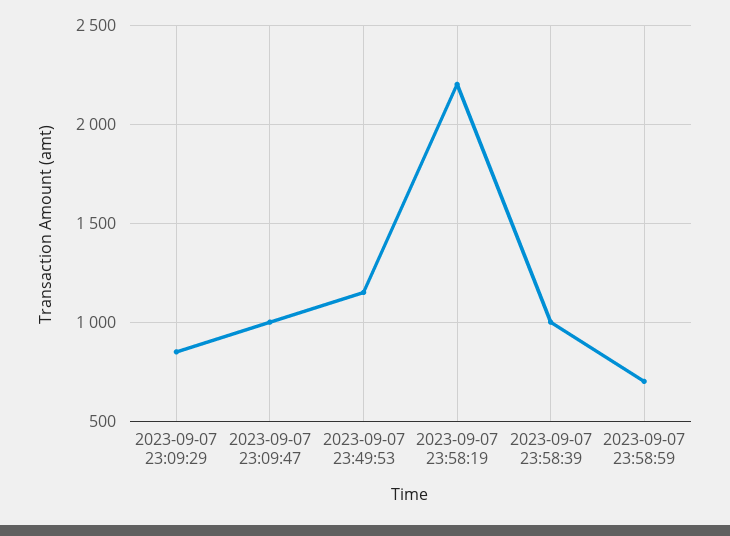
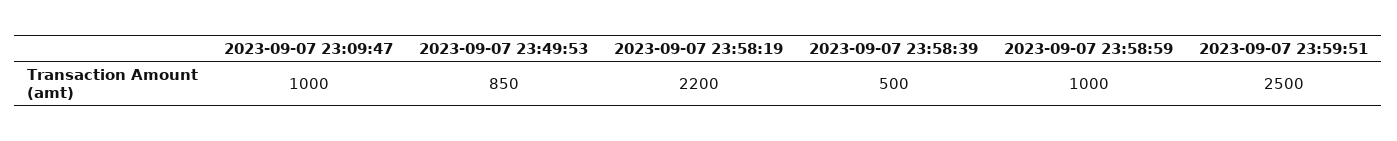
2023-09-07 23:09:29: 850 -> none
2023-09-07 23:49:53: 1150 -> 850
2023-09-07 23:58:39: 1000 -> 500
2023-09-07 23:58:59: 700 -> 1000
2023-09-07 23:59:51: none -> 2500

